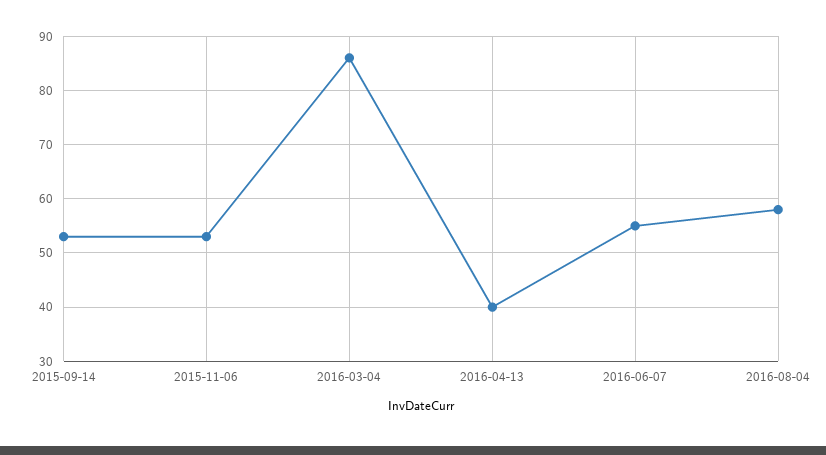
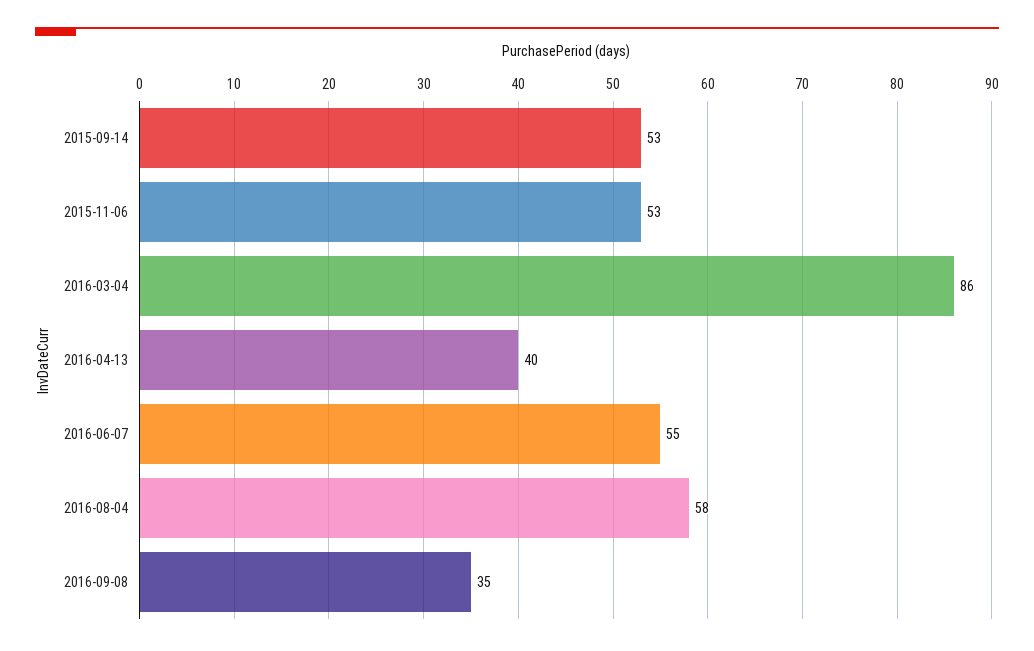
2016-09-08: none -> 35

